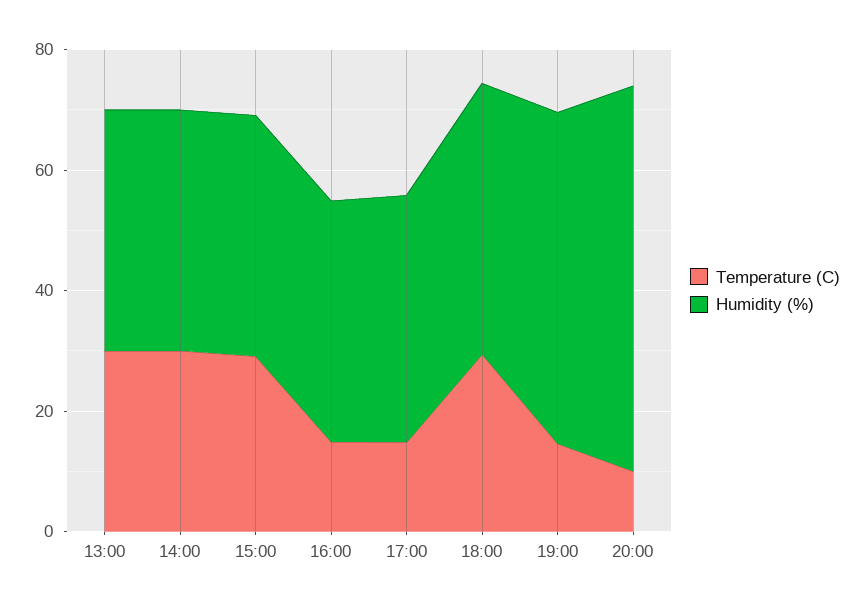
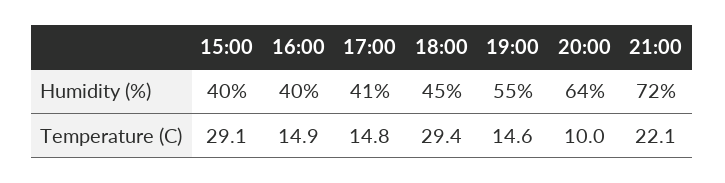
Temperature (C), 13:00: 30 -> none
Humidity (%), 13:00: 40 -> none
Temperature (C), 14:00: 30 -> none
Humidity (%), 14:00: 40 -> none
Humidity (%), 21:00: none -> 72
Temperature (C), 21:00: none -> 22.1

